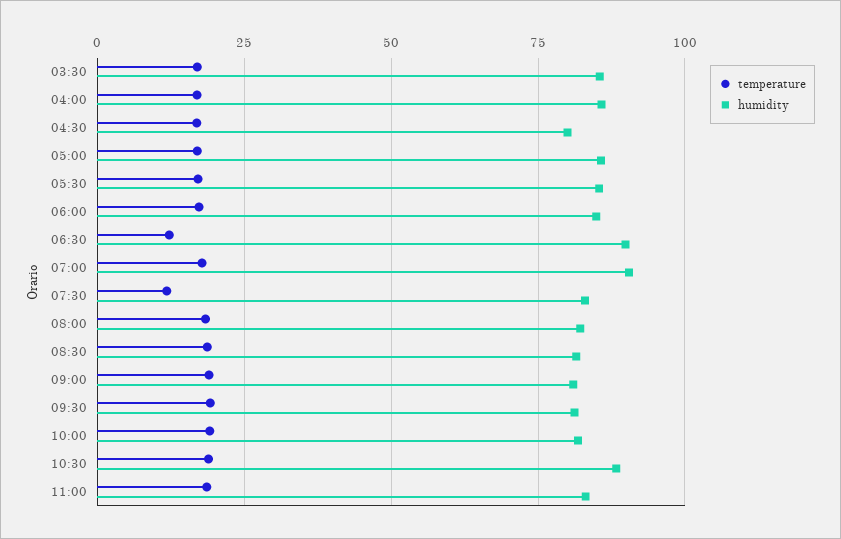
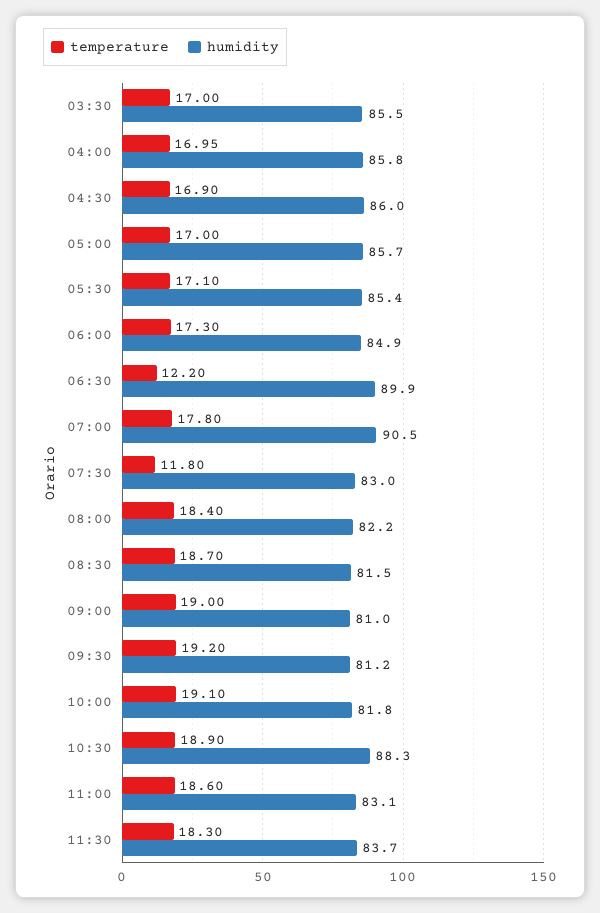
humidity, 04:30: 80 -> 86
temperature, 11:30: none -> 18.3
humidity, 11:30: none -> 83.7

